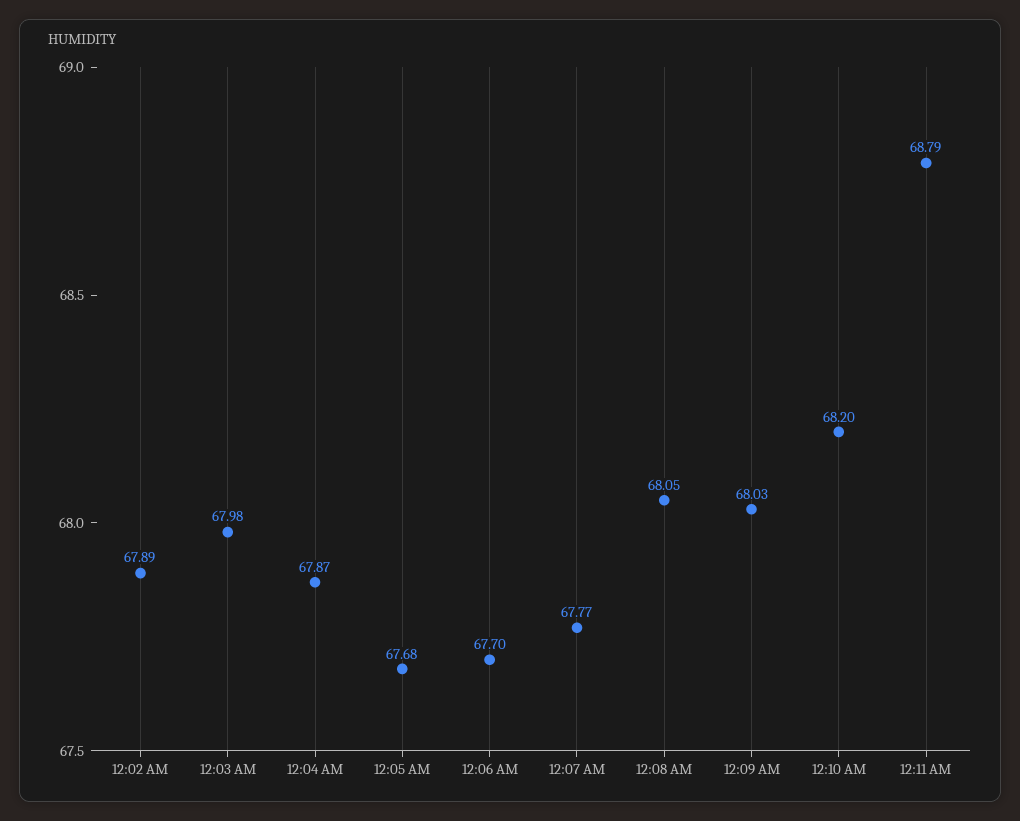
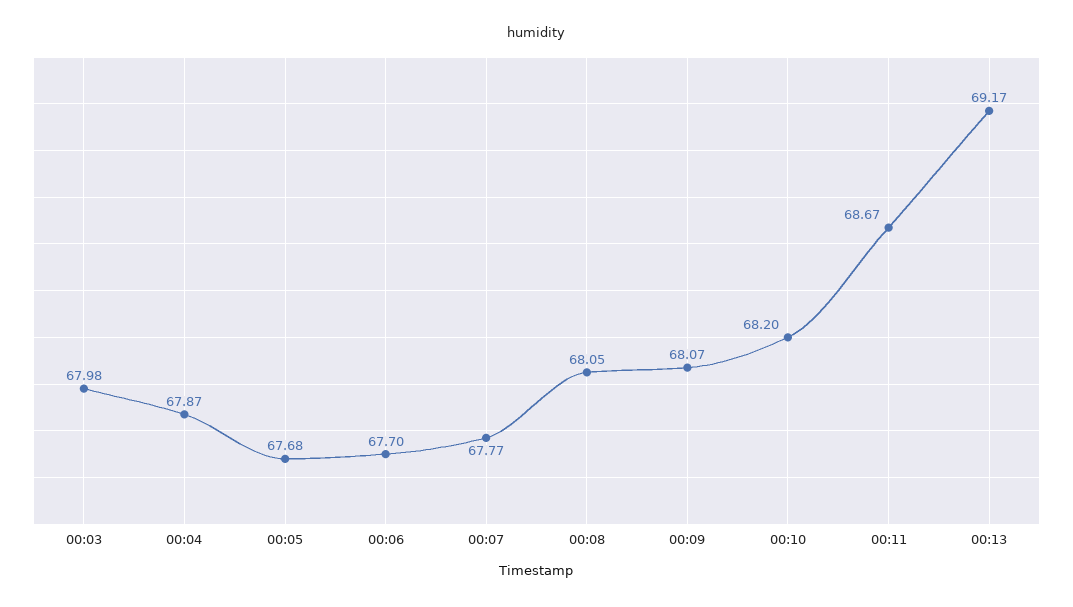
12:02 AM: 67.89 -> none
12:09 AM: 68.03 -> 68.07
12:11 AM: 68.79 -> 68.67
00:13: none -> 69.17

